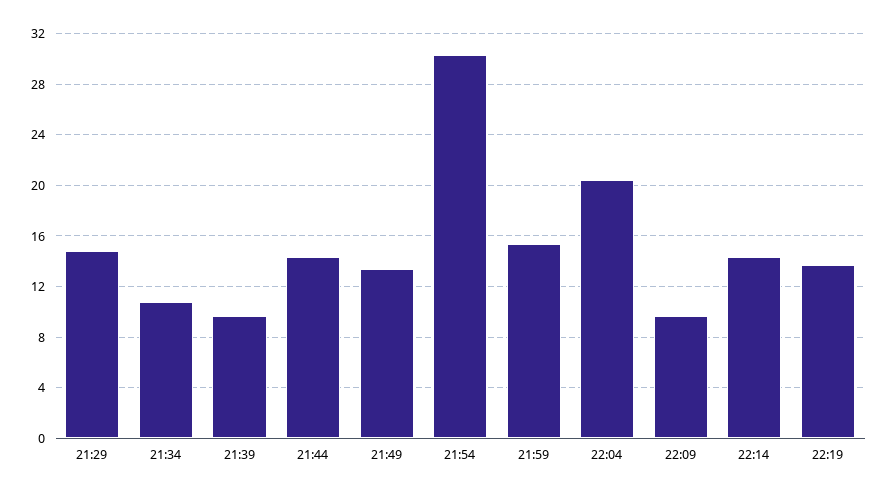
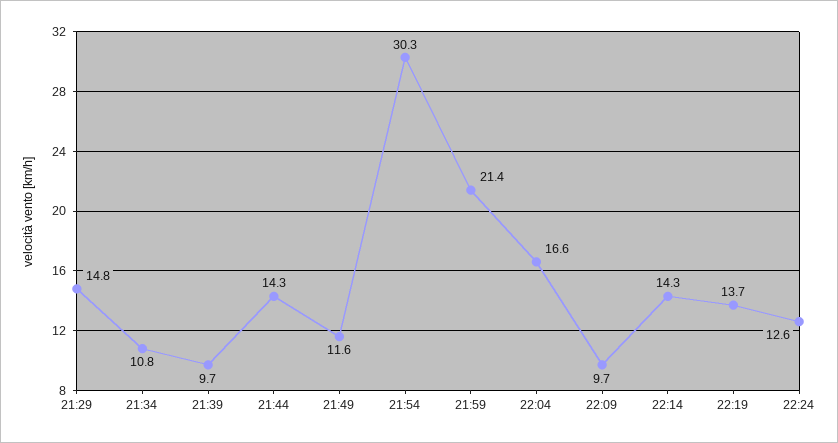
21:49: 13.5 -> 11.6
21:59: 15.5 -> 21.4
22:04: 20.5 -> 16.6
22:24: none -> 12.6

